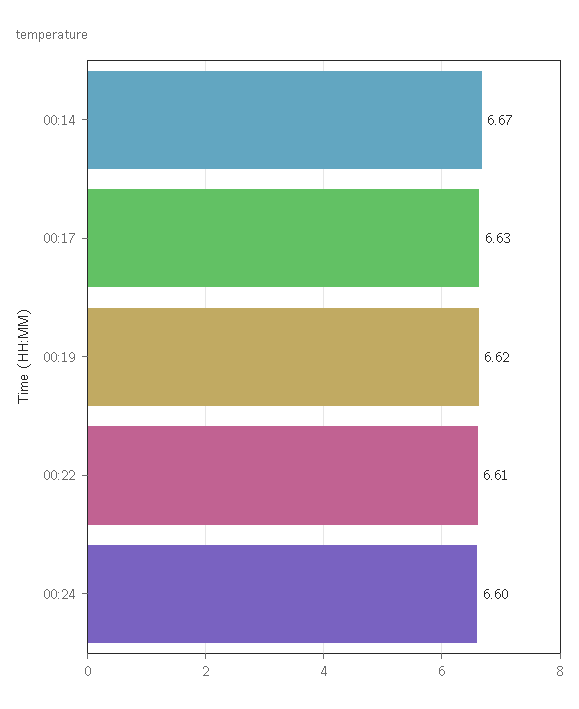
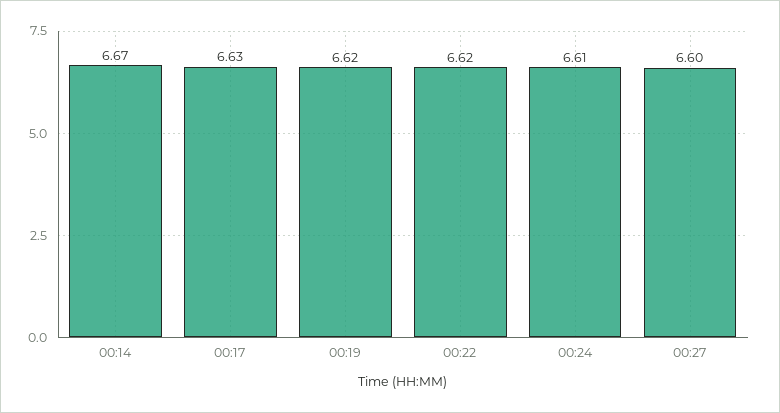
00:22: 6.61 -> 6.62
00:24: 6.6 -> 6.61
00:27: none -> 6.6

